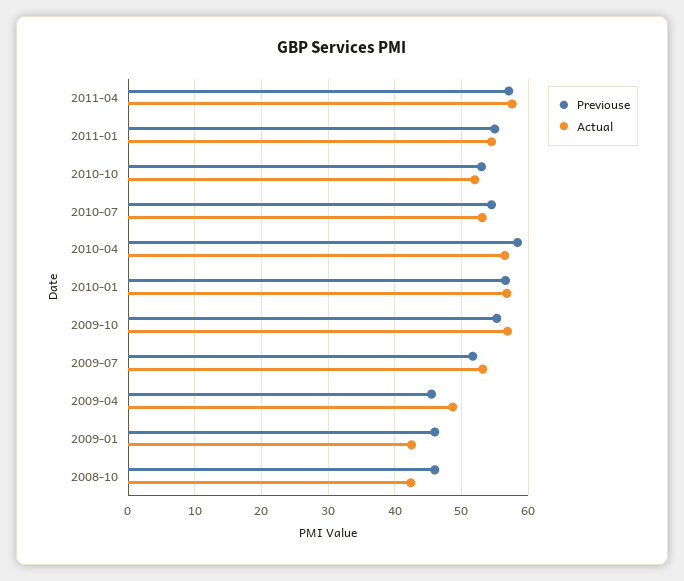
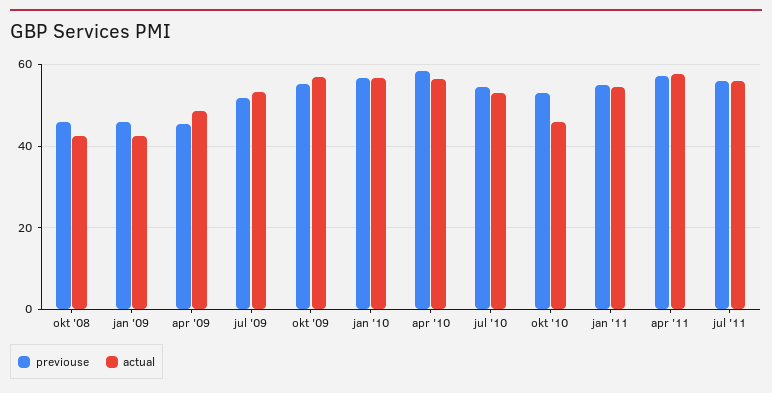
Actual, 2010-10: 52 -> 46
Previouse, jul '11: none -> 56
Actual, jul '11: none -> 56

